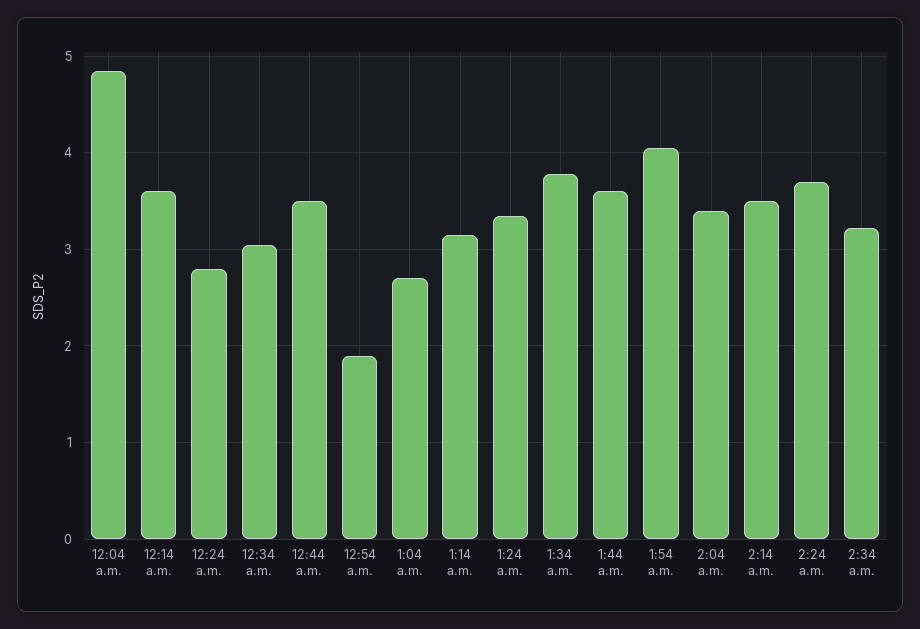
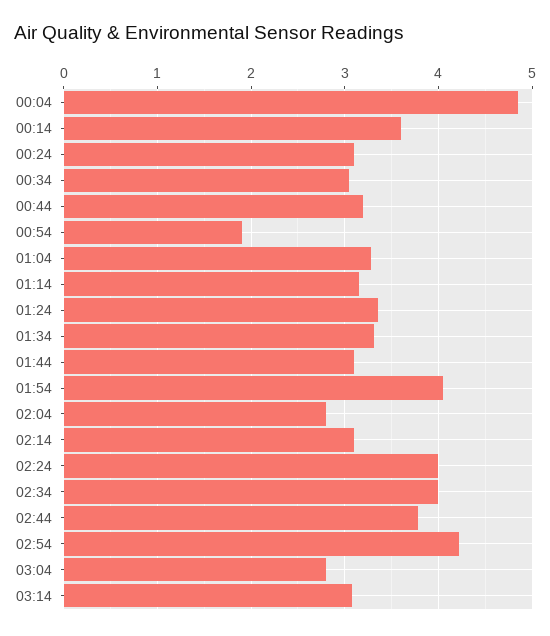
12:24 a.m.: 2.8 -> 3.1
12:44 a.m.: 3.5 -> 3.2
1:04 a.m.: 2.7 -> 3.3
1:34 a.m.: 3.8 -> 3.3
1:44 a.m.: 3.6 -> 3.1
2:04 a.m.: 3.4 -> 2.8
2:14 a.m.: 3.5 -> 3.1
2:24 a.m.: 3.7 -> 4
2:34 a.m.: 3.2 -> 4
02:44: none -> 3.8
02:54: none -> 4.2
03:04: none -> 2.8
03:14: none -> 3.1

